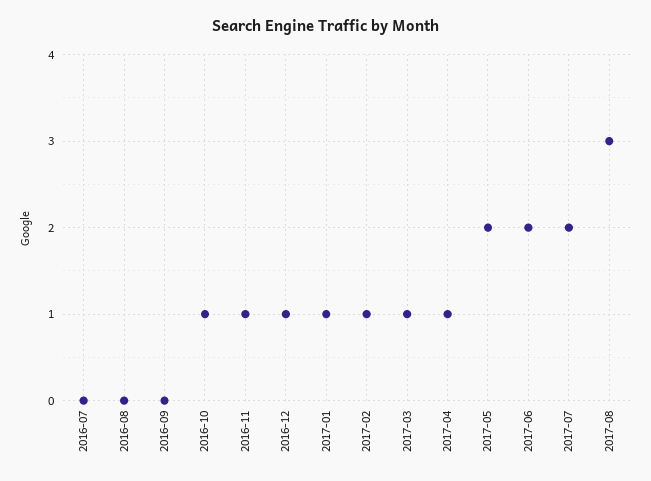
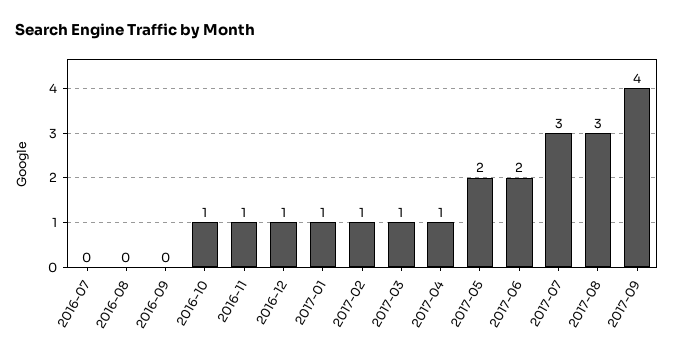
2017-07: 2 -> 3
2017-09: none -> 4

